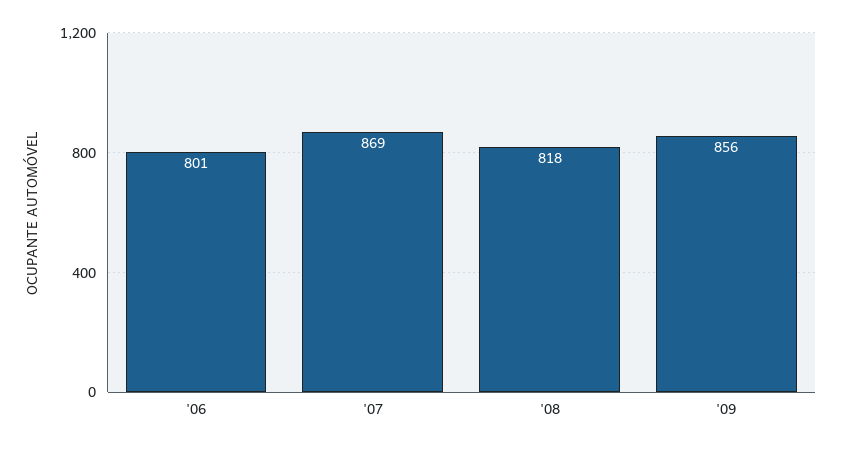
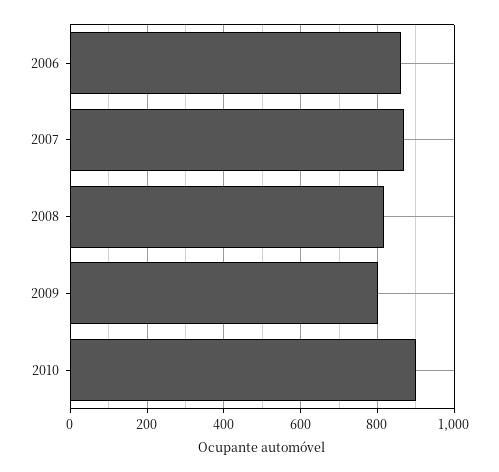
'06: 801 -> 860
'09: 856 -> 800
2010: none -> 900

